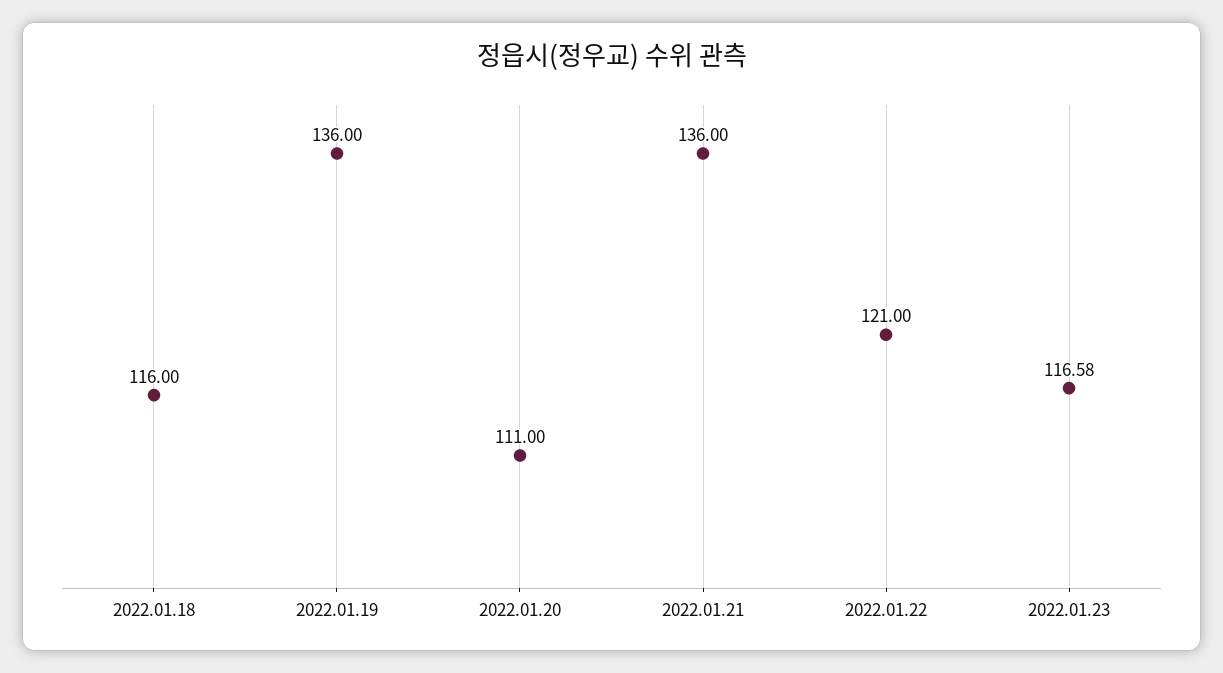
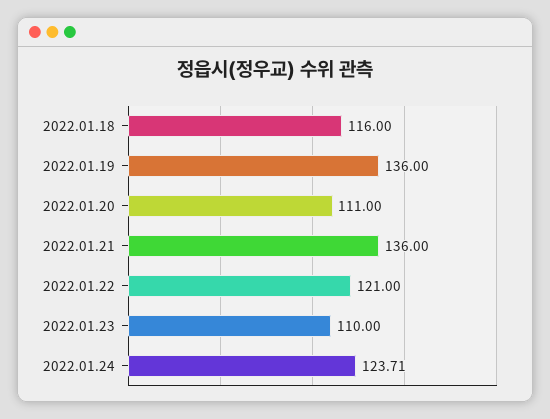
2022.01.23: 116.58 -> 110
2022.01.24: none -> 123.71

